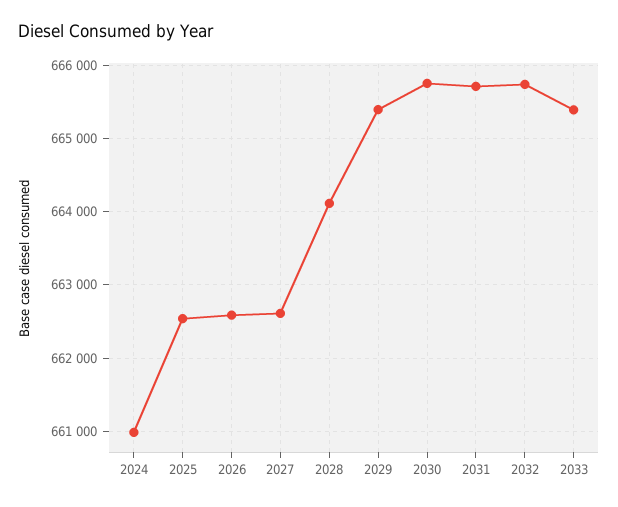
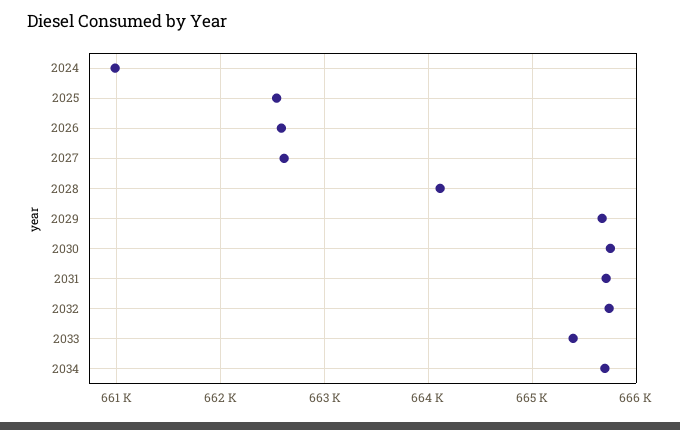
2029: 665400 -> 665700
2034: none -> 665700

